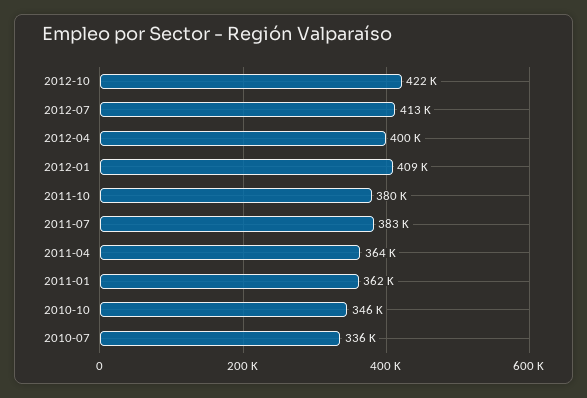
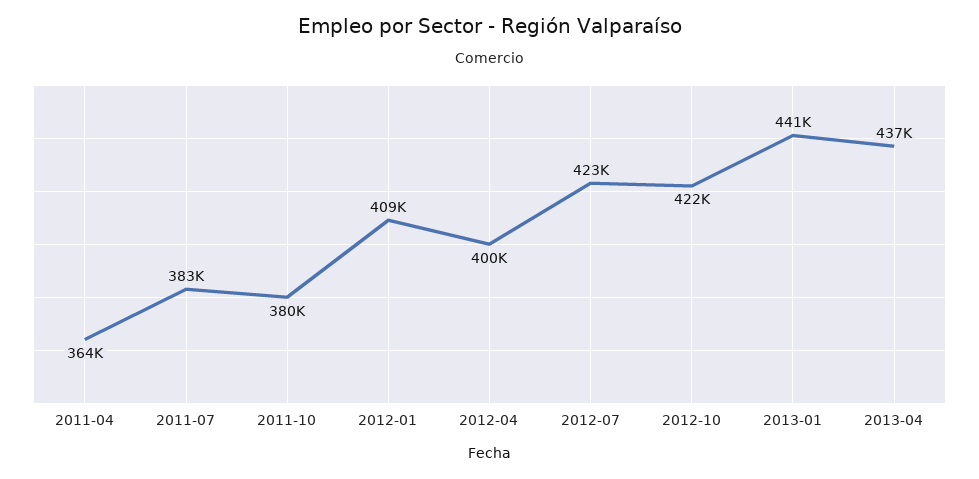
2012-07: 413000 -> 423000
2011-01: 362000 -> none
2010-10: 346000 -> none
2010-07: 336000 -> none
2013-01: none -> 441000
2013-04: none -> 437000

